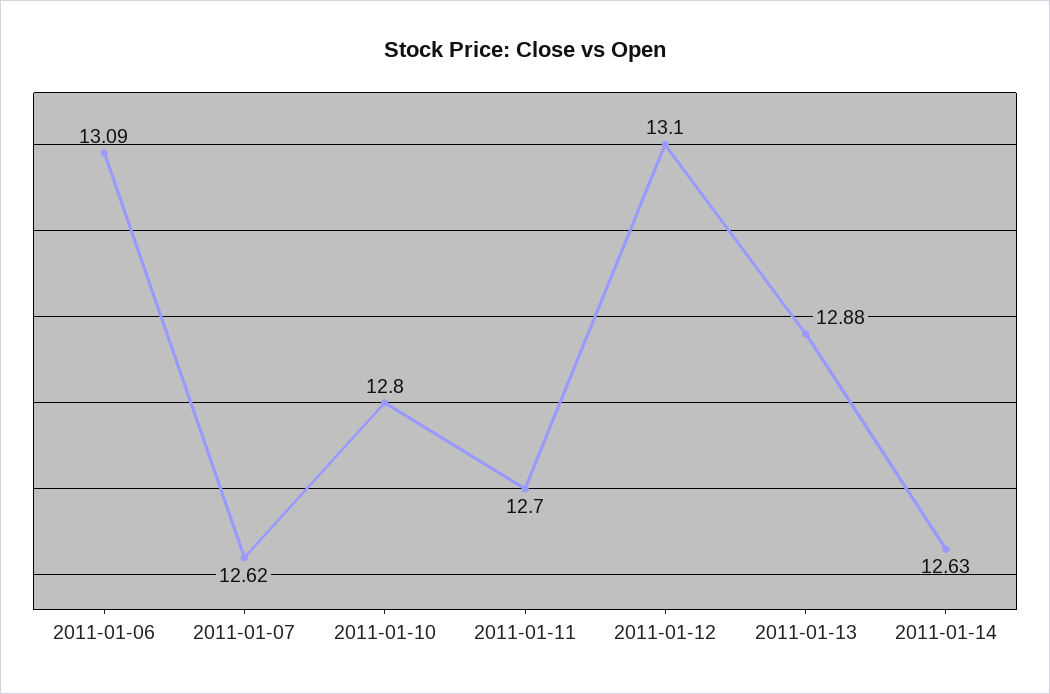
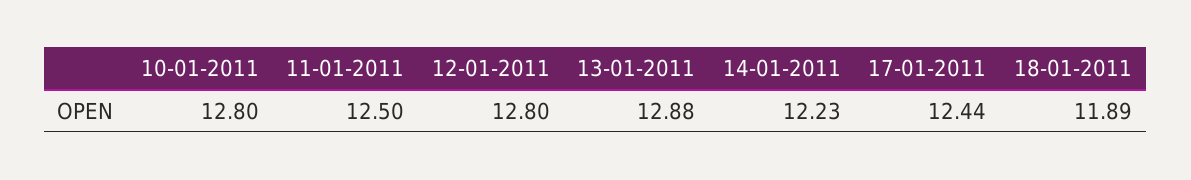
2011-01-06: 13.09 -> none
2011-01-07: 12.62 -> none
2011-01-11: 12.7 -> 12.5
2011-01-12: 13.1 -> 12.8
2011-01-14: 12.63 -> 12.23
17-01-2011: none -> 12.44
18-01-2011: none -> 11.89

